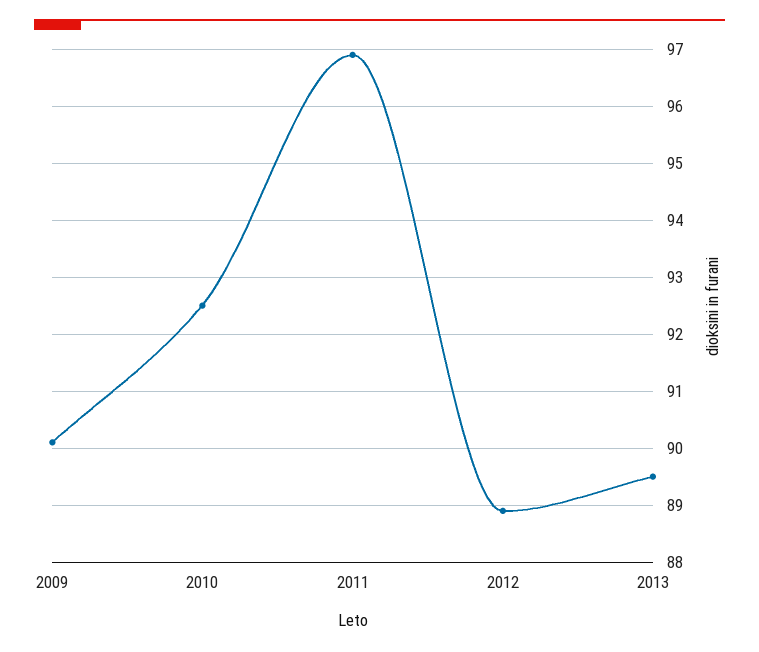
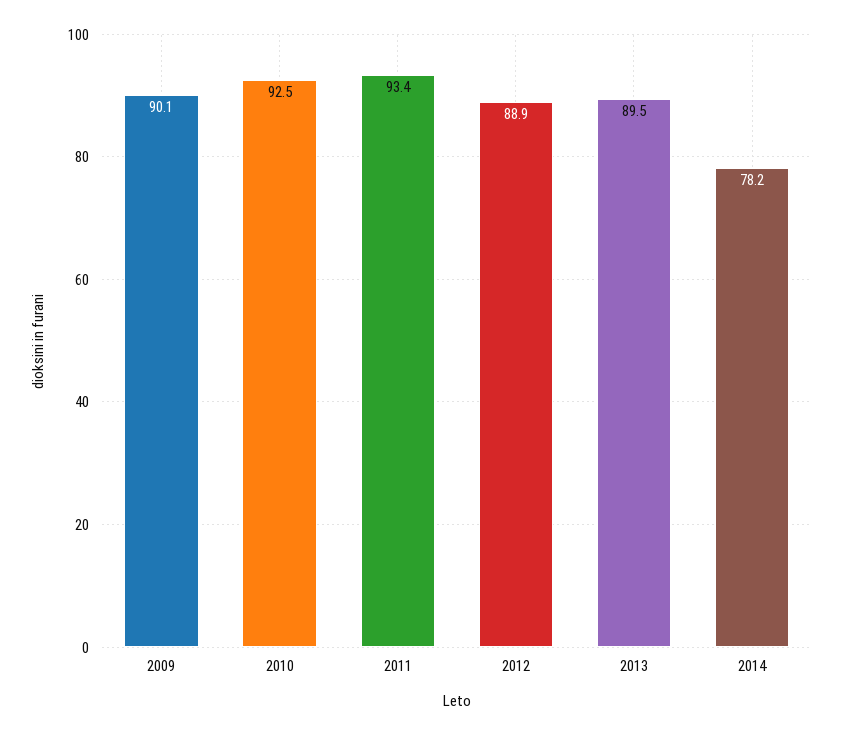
2011: 97 -> 93.4
2014: none -> 78.2

